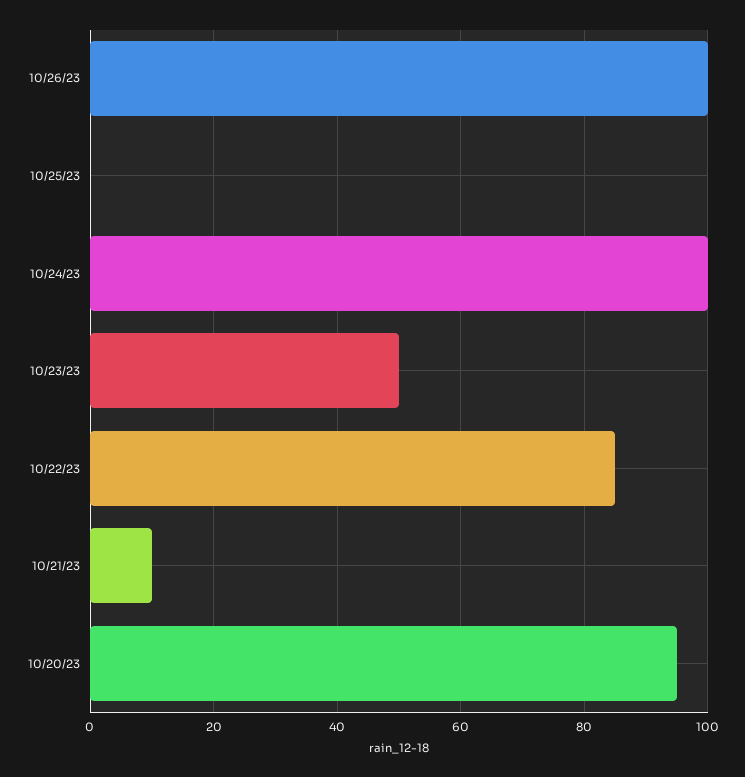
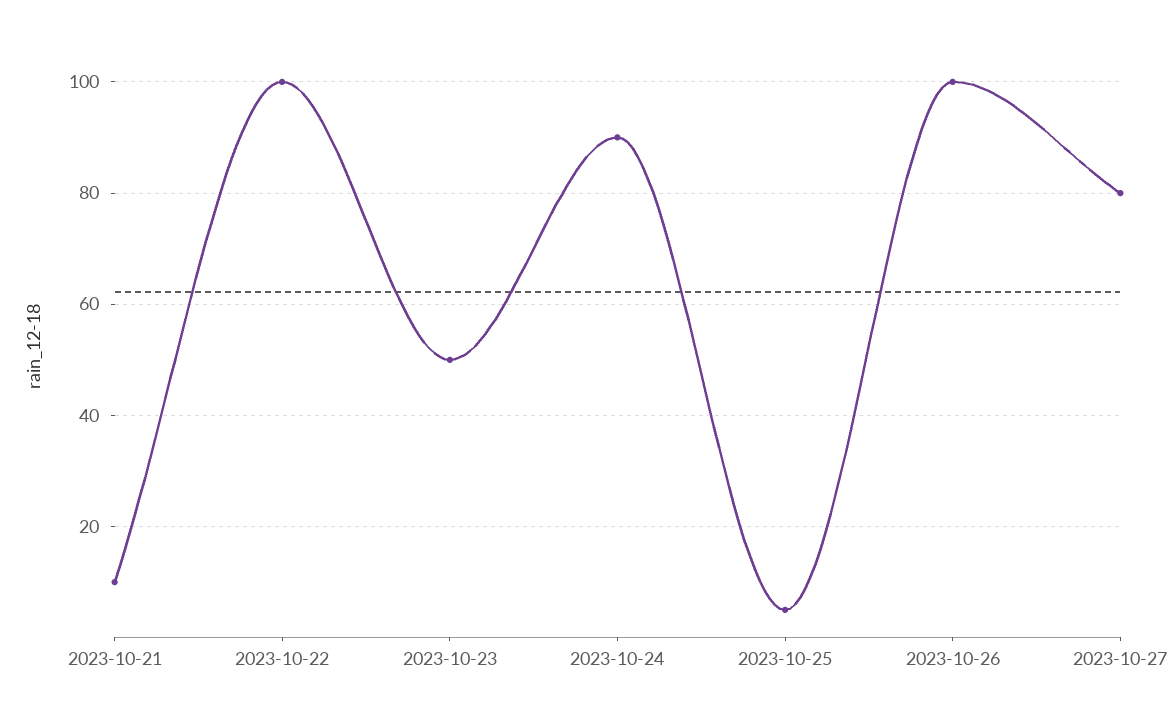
10/25/23: 0 -> 5
10/24/23: 100 -> 90
10/22/23: 85 -> 100
10/20/23: 95 -> none
2023-10-27: none -> 80

